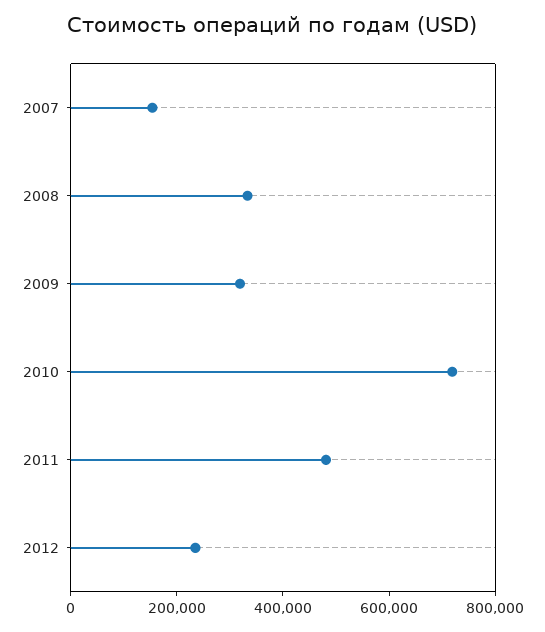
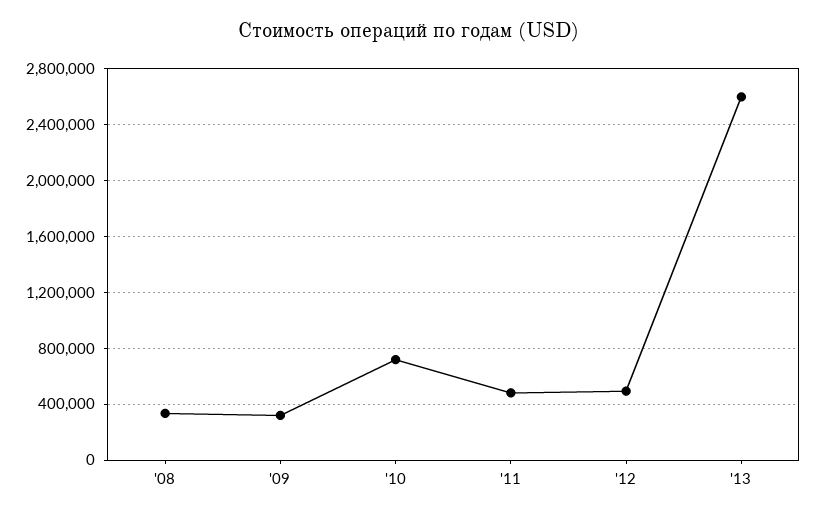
2007: 150000 -> none
2012: 250000 -> 500000
'13: none -> 2600000

